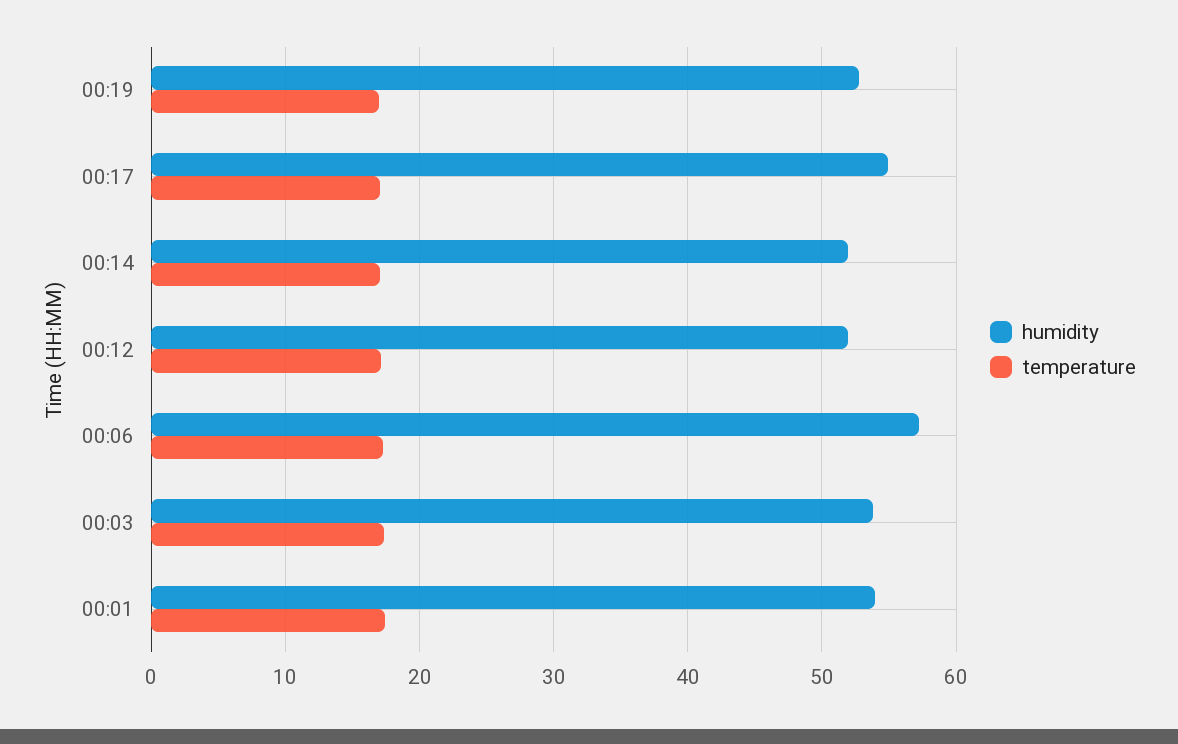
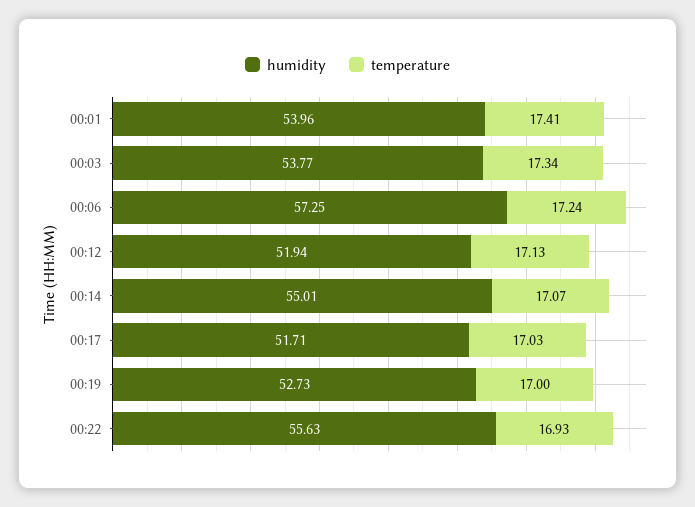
humidity, 00:17: 55 -> 51.71
humidity, 00:14: 52 -> 55.01
humidity, 00:22: none -> 55.63
temperature, 00:22: none -> 16.93

